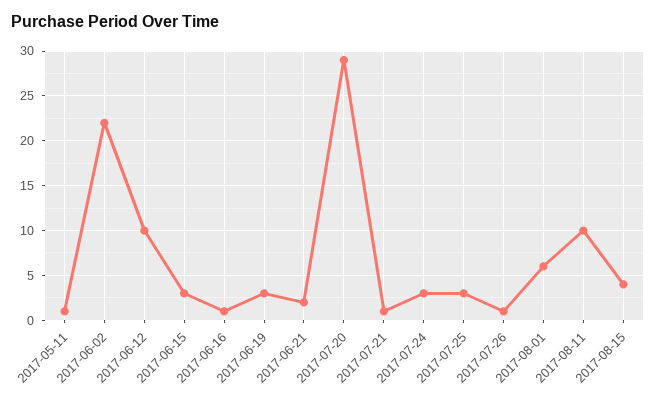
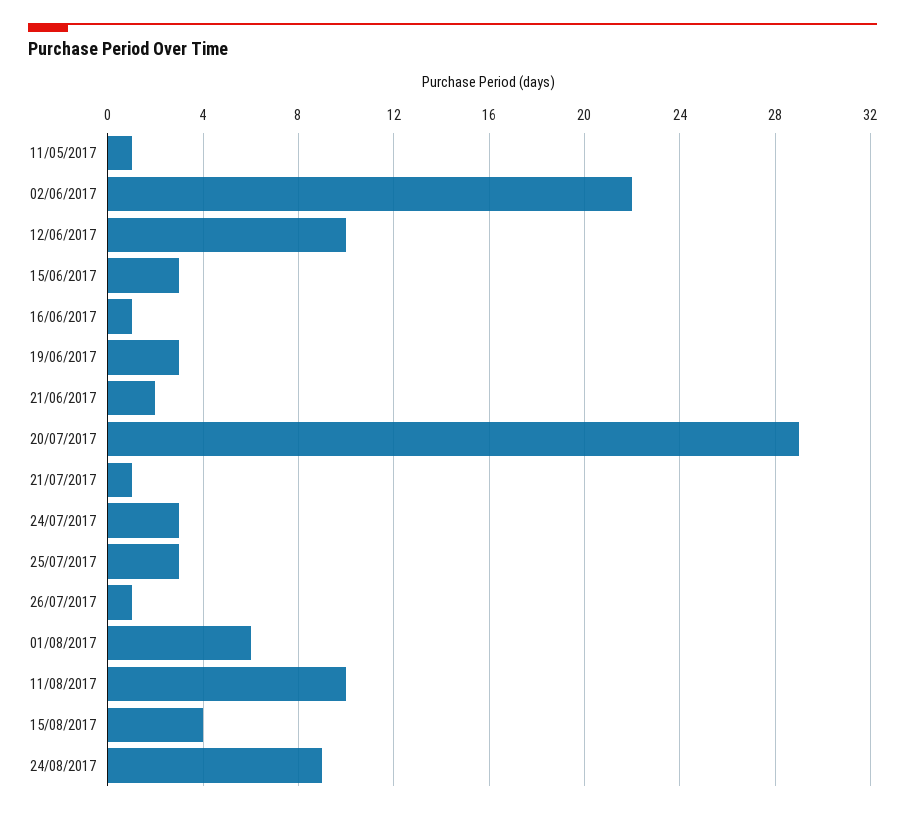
24/08/2017: none -> 9

